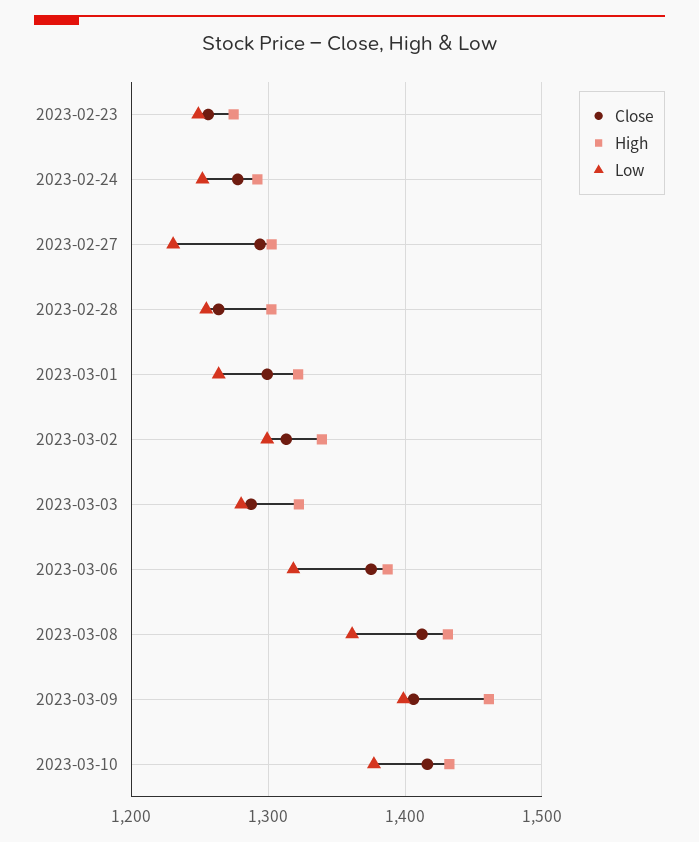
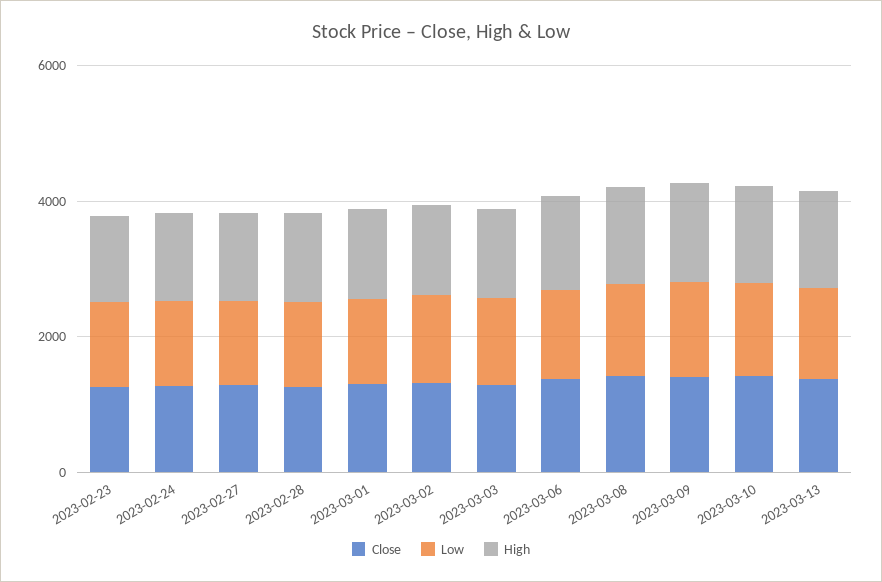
Close, 2023-03-13: none -> 1500
Low, 2023-03-13: none -> 1500
High, 2023-03-13: none -> 1500

